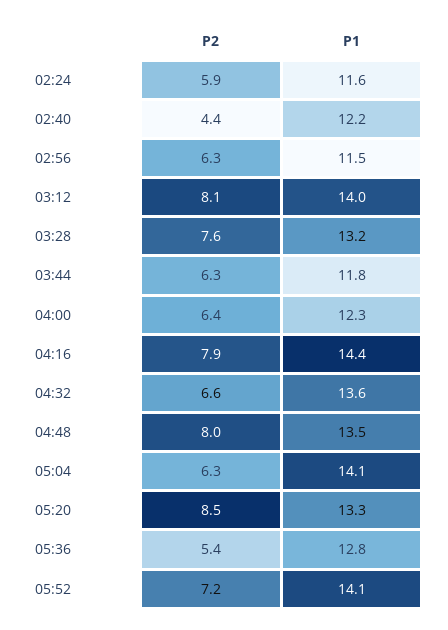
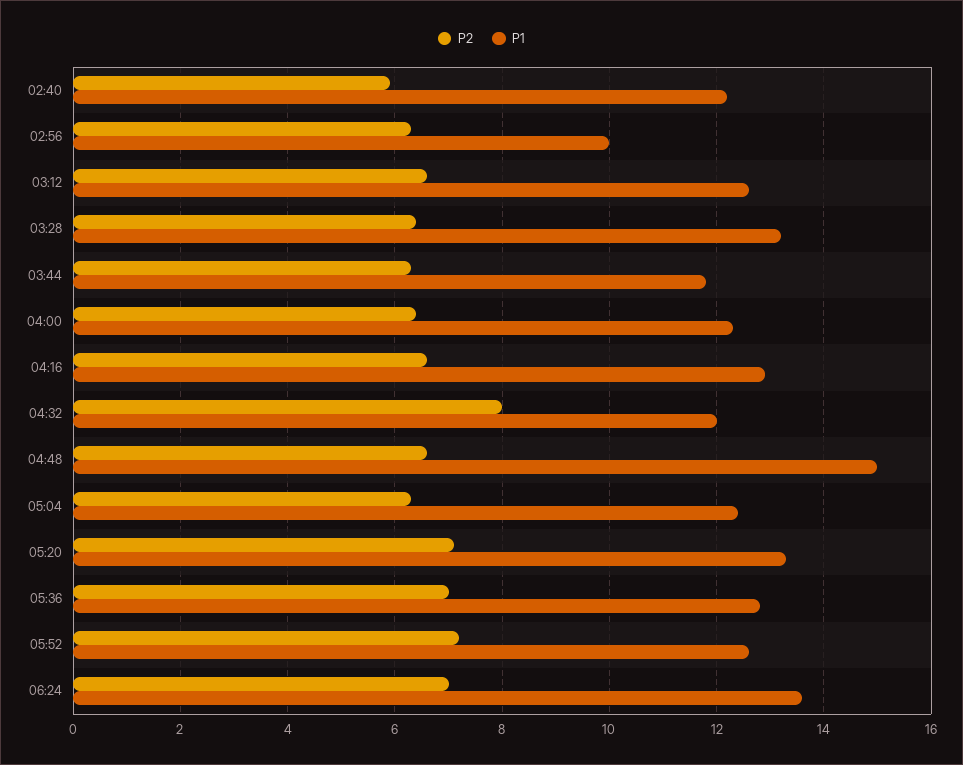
P2, 02:24: 5.9 -> none
P1, 02:24: 11.6 -> none
P2, 02:40: 4.4 -> 6
P1, 02:56: 11.5 -> 10
P2, 03:12: 8.1 -> 6.5
P1, 03:12: 14 -> 12.5
P2, 03:28: 7.6 -> 6.5
P2, 04:16: 7.9 -> 6.5
P1, 04:16: 14.4 -> 13
P2, 04:32: 6.6 -> 8
P1, 04:32: 13.6 -> 12
P2, 04:48: 8 -> 6.5
P1, 04:48: 13.5 -> 15
P1, 05:04: 14.1 -> 12.5
P2, 05:20: 8.5 -> 7
P2, 05:36: 5.4 -> 7
P1, 05:52: 14.1 -> 12.5
P2, 06:24: none -> 7
P1, 06:24: none -> 13.5

